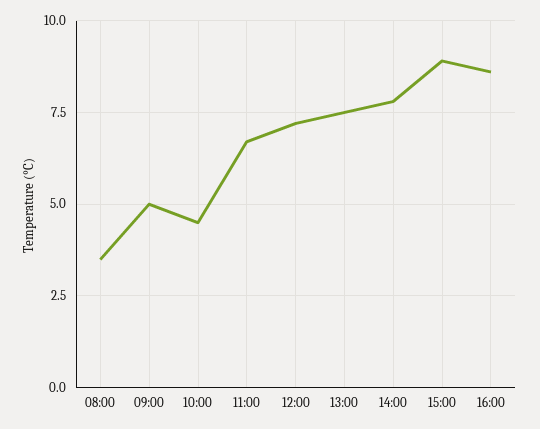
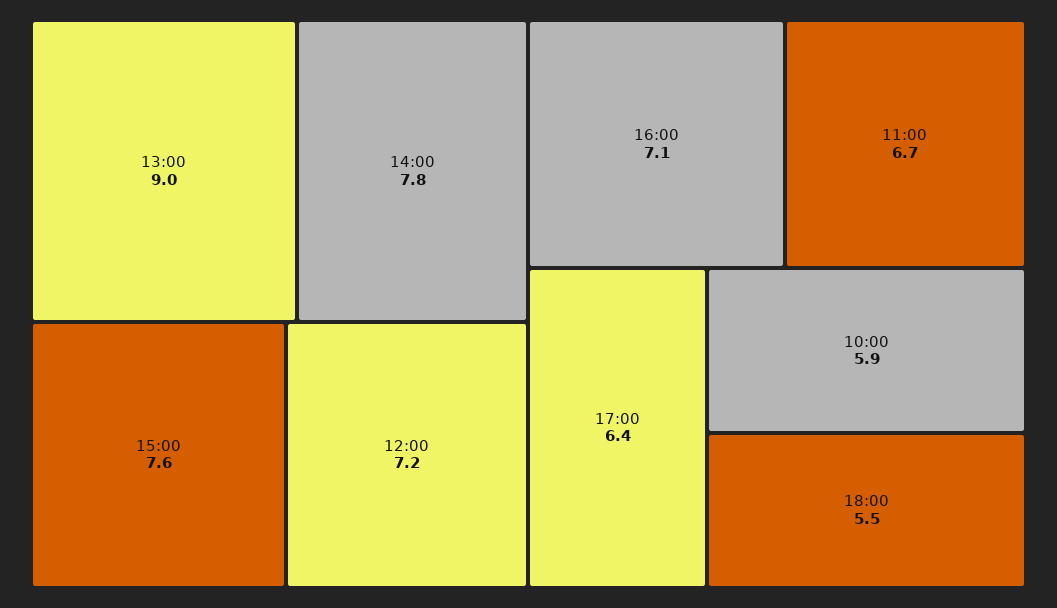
08:00: 3.5 -> none
09:00: 5 -> none
10:00: 4.5 -> 5.9
13:00: 7.5 -> 9
15:00: 9 -> 7.6
16:00: 8.5 -> 7.1
17:00: none -> 6.4
18:00: none -> 5.5

